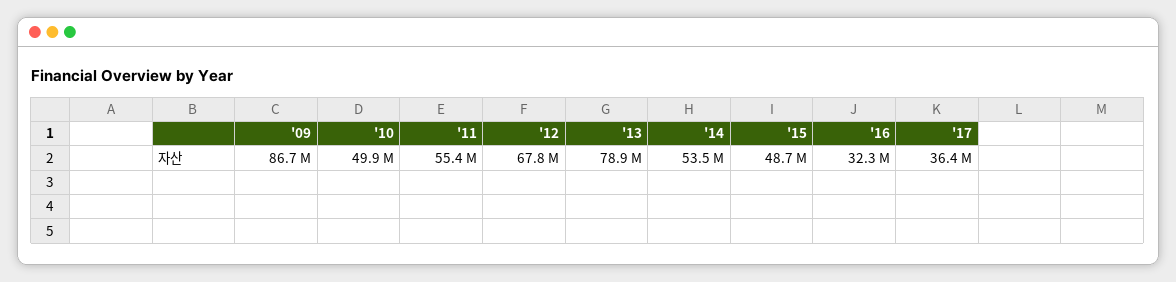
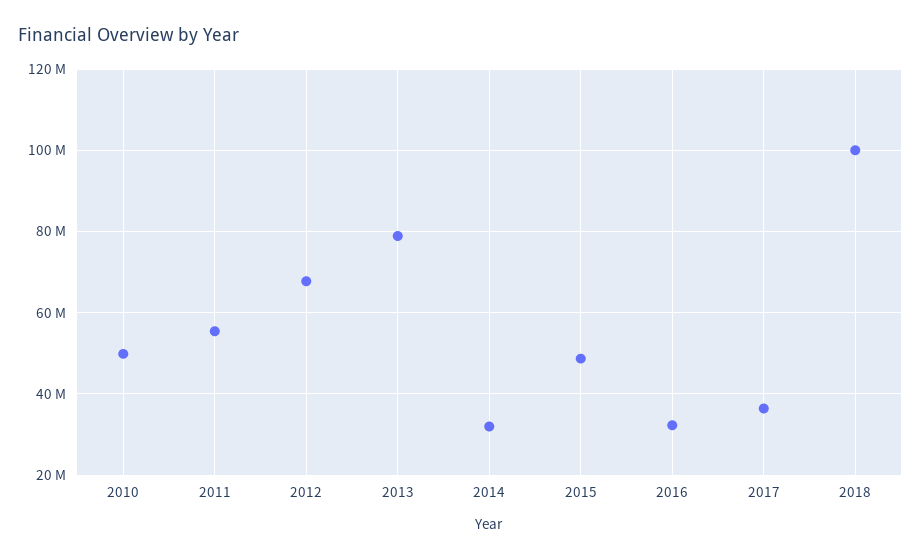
'09: 86700000 -> none
'14: 53500000 -> 32000000
2018: none -> 100000000

